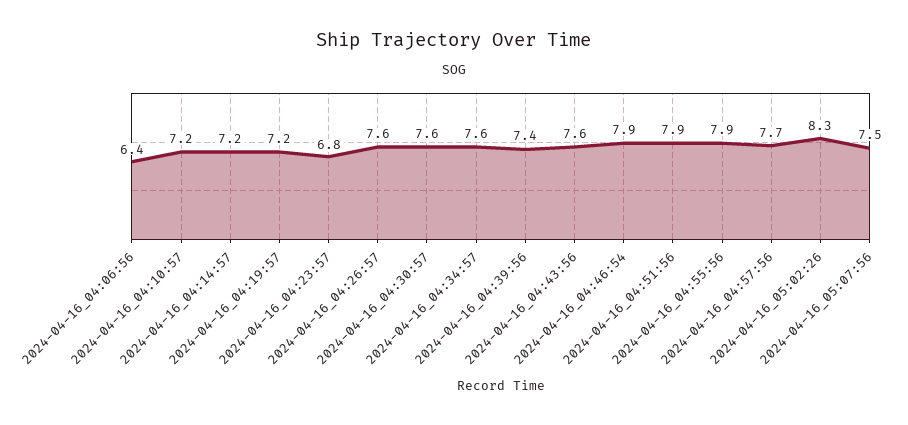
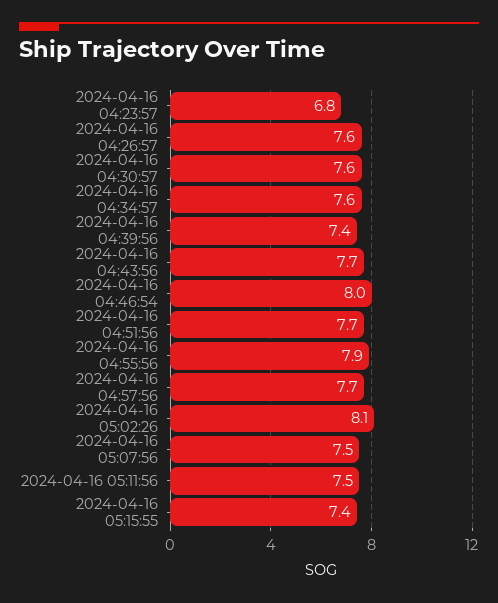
2024-04-16_04:06:56: 6.4 -> none
2024-04-16_04:10:57: 7.2 -> none
2024-04-16_04:14:57: 7.2 -> none
2024-04-16_04:19:57: 7.2 -> none
2024-04-16_04:43:56: 7.6 -> 7.7
2024-04-16_04:46:54: 7.9 -> 8
2024-04-16_04:51:56: 7.9 -> 7.7
2024-04-16_05:02:26: 8.3 -> 8.1
2024-04-16 05:11:56: none -> 7.5
2024-04-16 05:15:55: none -> 7.4

